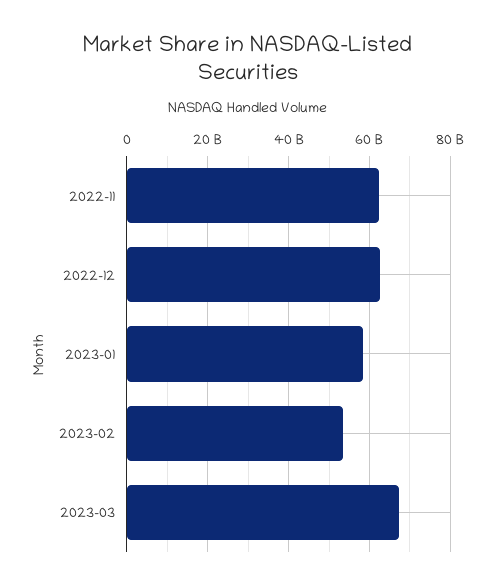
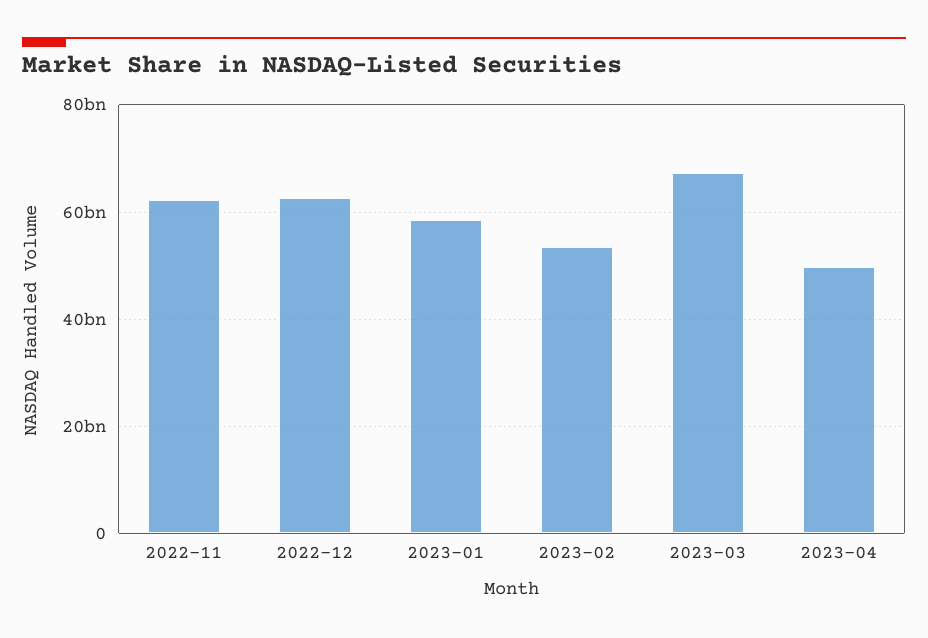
2023-04: none -> 50000000000

